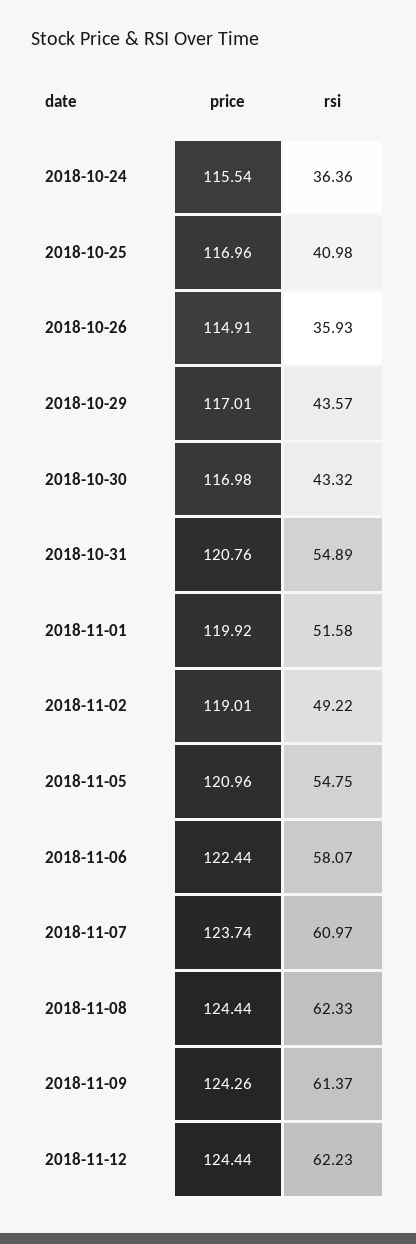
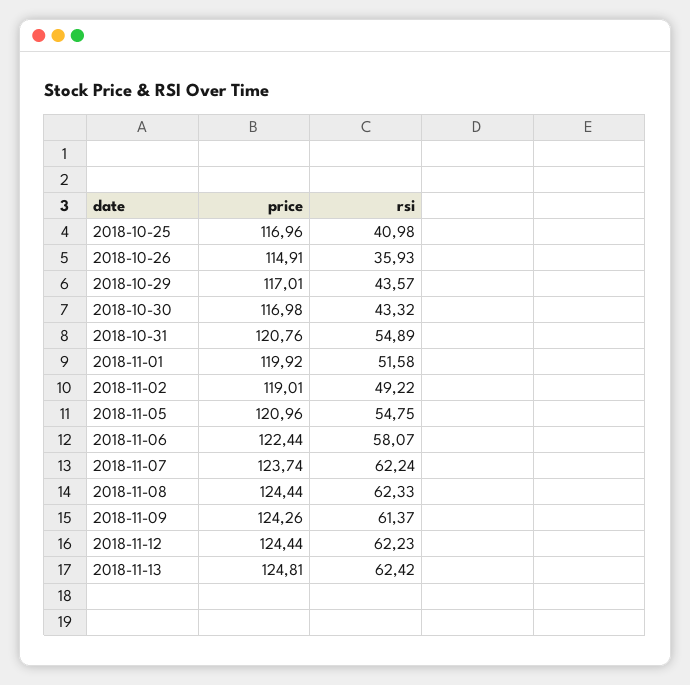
price, 2018-10-24: 115.54 -> none
rsi, 2018-10-24: 36.36 -> none
rsi, 2018-11-07: 60.97 -> 62.24
price, 2018-11-13: none -> 124.81
rsi, 2018-11-13: none -> 62.42

